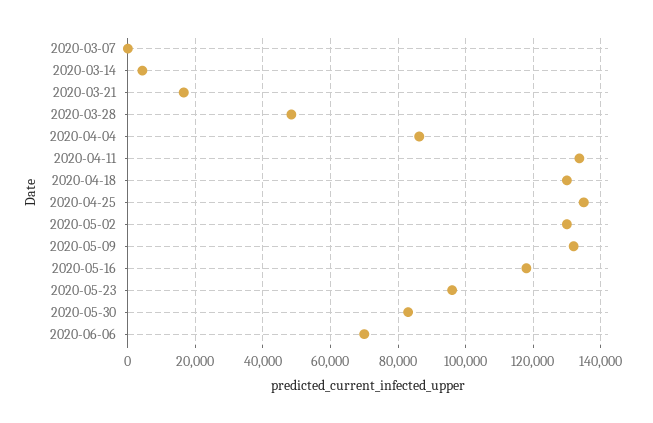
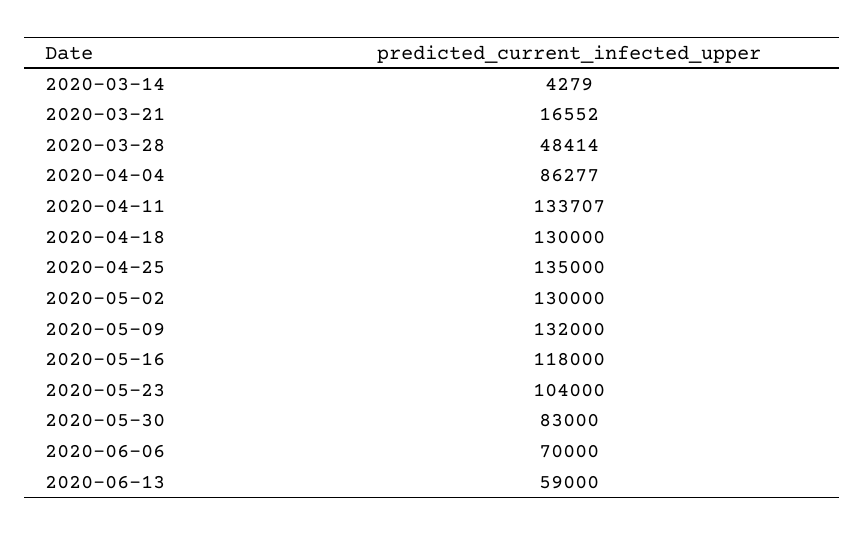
2020-03-07: 0 -> none
2020-05-23: 96000 -> 104000
2020-06-13: none -> 59000

